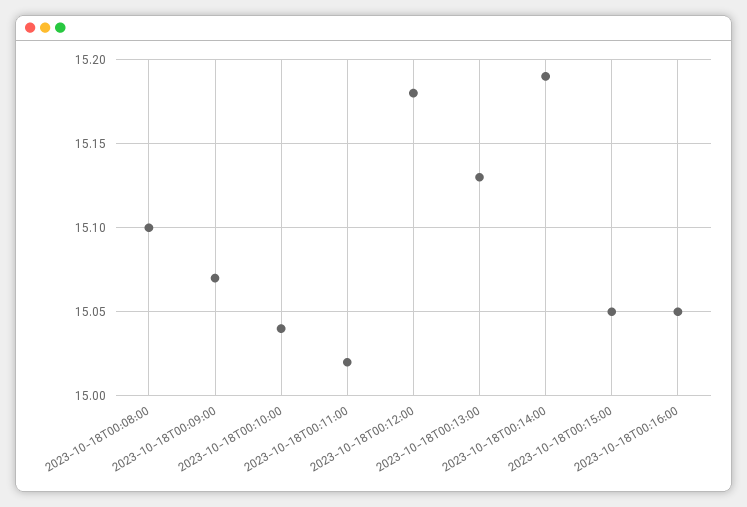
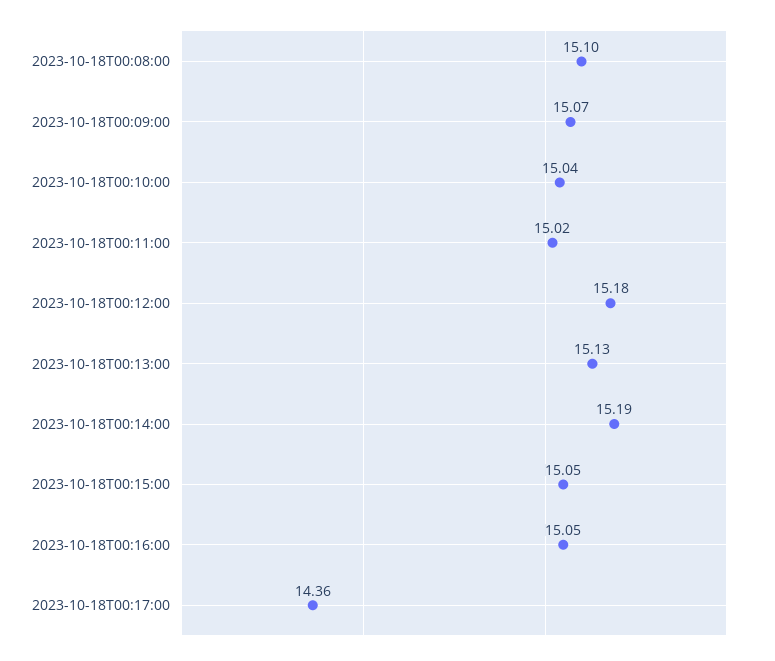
2023-10-18T00:17:00: none -> 14.36

